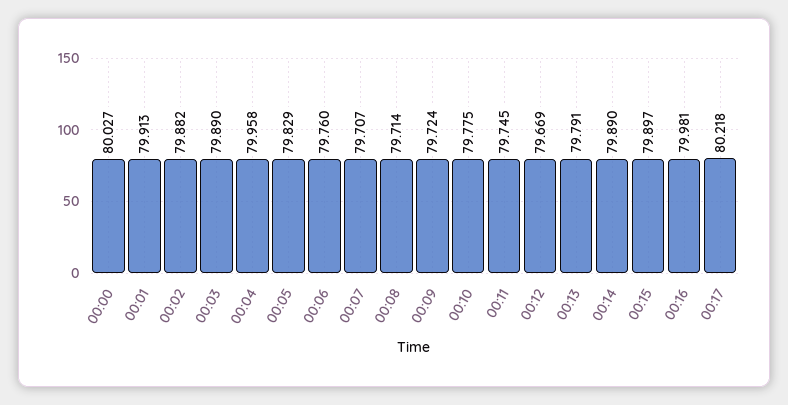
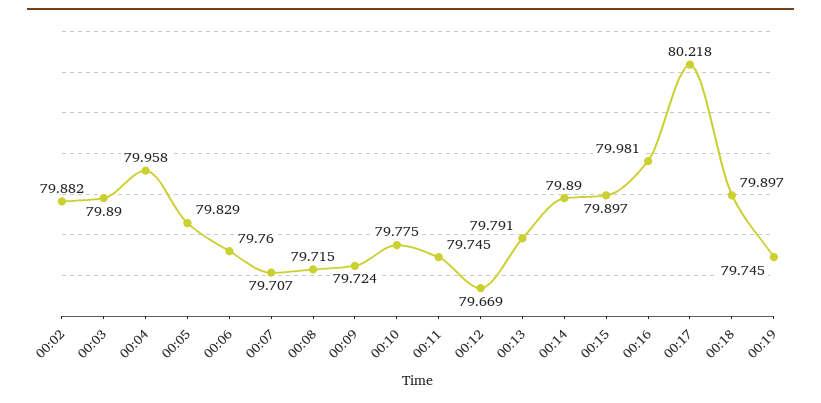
00:00: 80.027 -> none
00:01: 79.913 -> none
00:08: 79.714 -> 79.715
00:18: none -> 79.897
00:19: none -> 79.745

